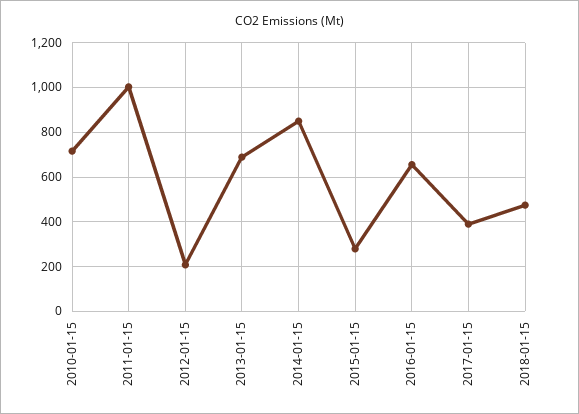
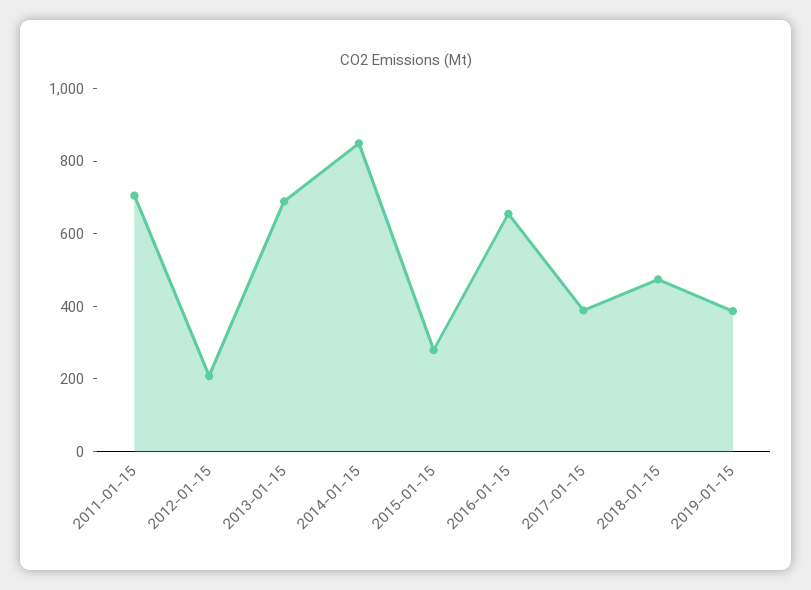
2010-01-15: 700 -> none
2011-01-15: 1000 -> 700
2019-01-15: none -> 400

